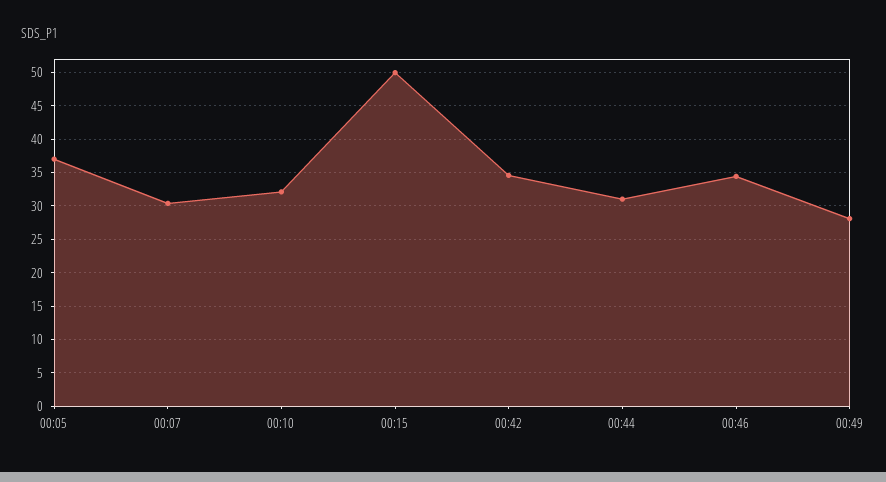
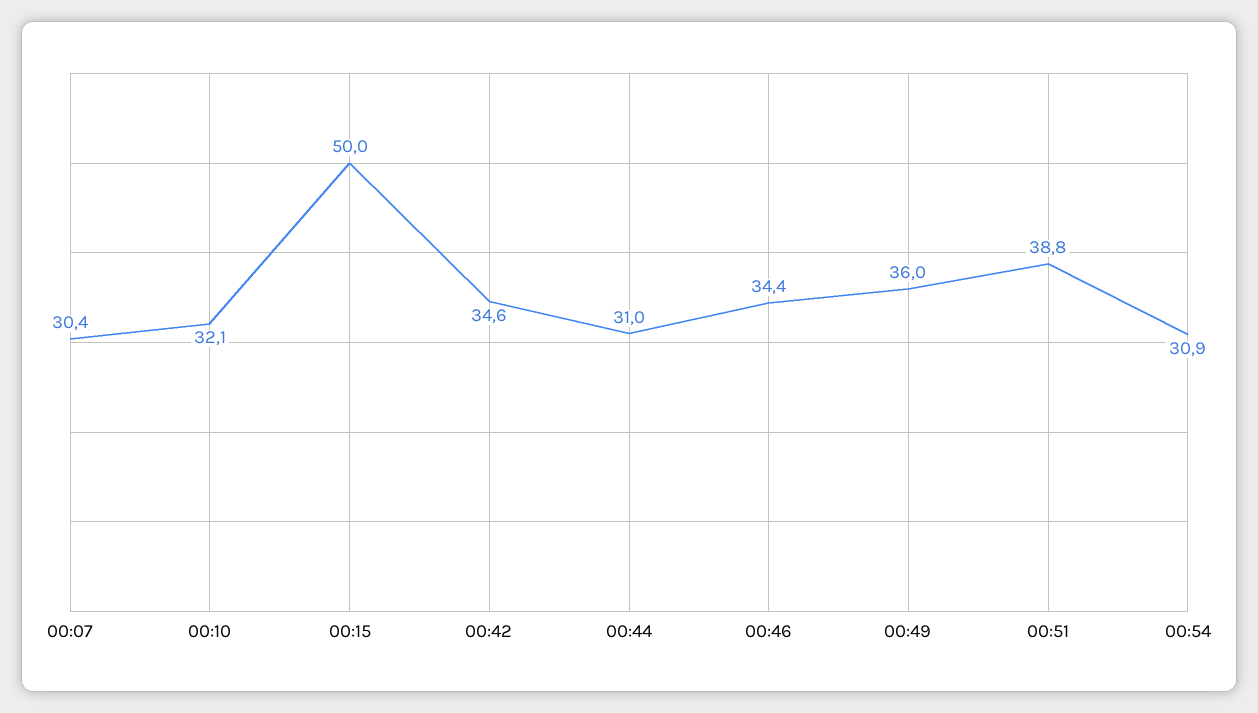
00:05: 37 -> none
00:49: 28 -> 36
00:51: none -> 38.8
00:54: none -> 30.9

